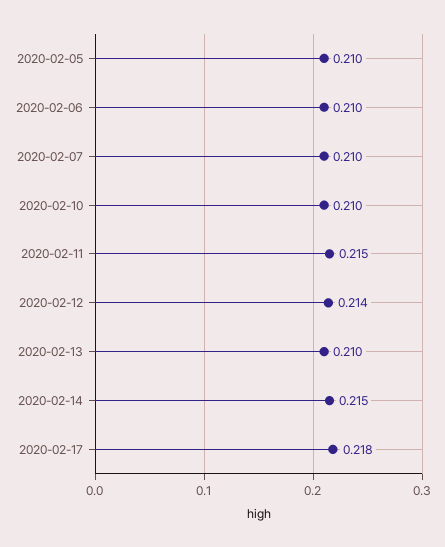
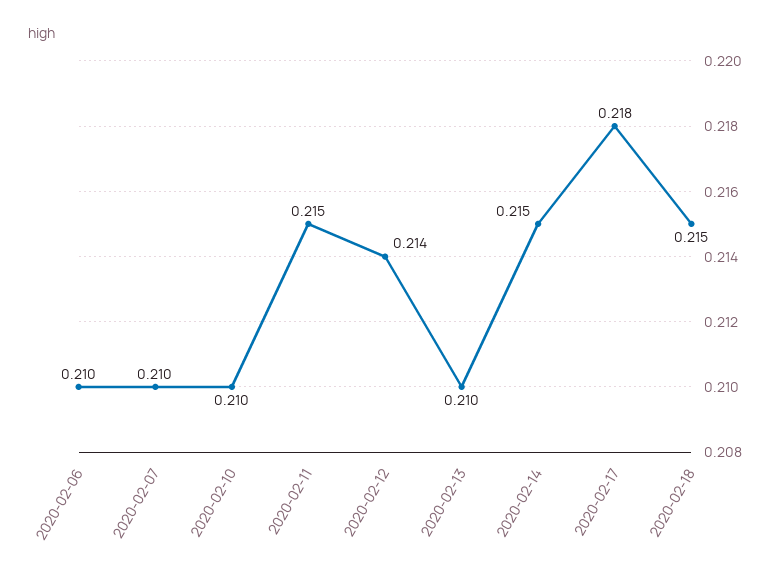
2020-02-05: 0.21 -> none
2020-02-18: none -> 0.215

